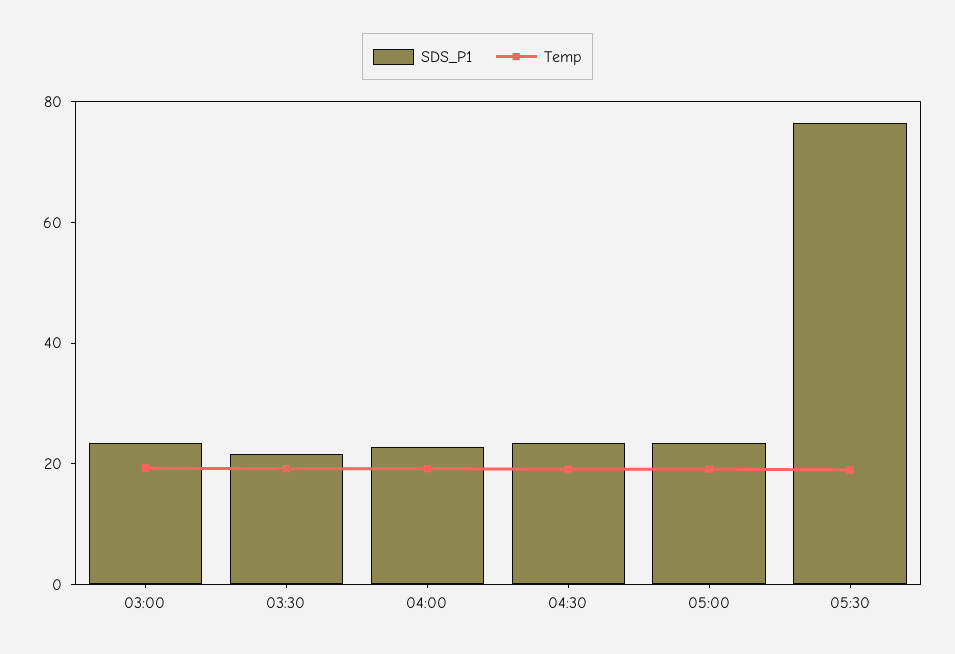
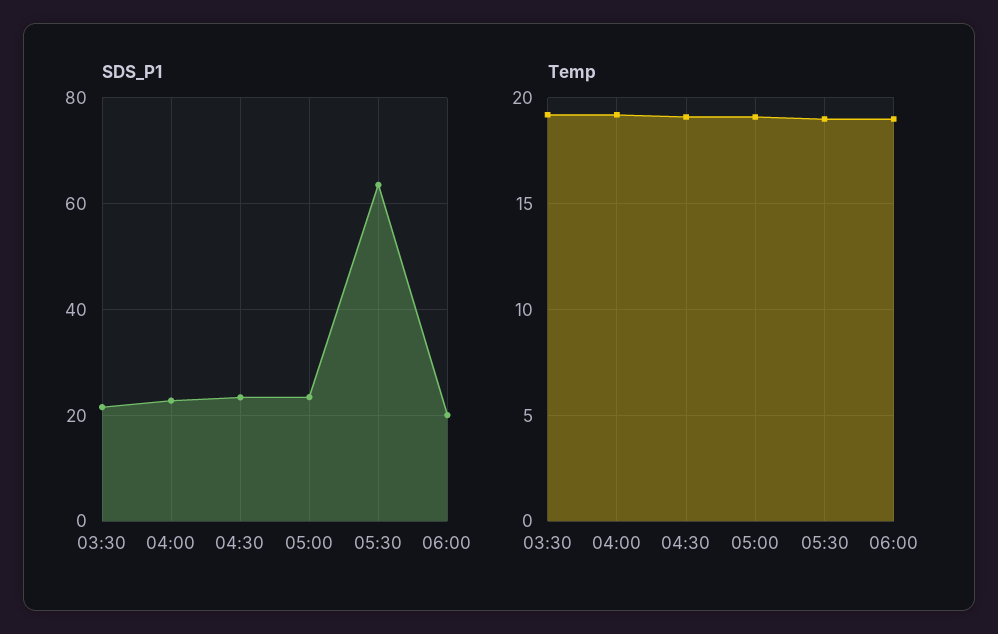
SDS_P1, 03:00: 25 -> none
Temp, 03:00: 20 -> none
SDS_P1, 05:30: 75 -> 64
SDS_P1, 06:00: none -> 20
Temp, 06:00: none -> 19

